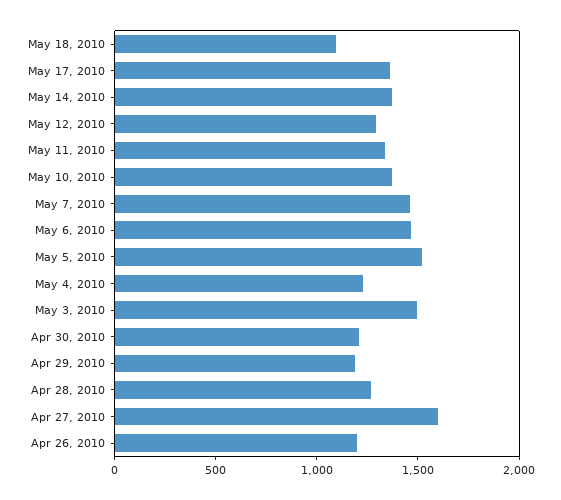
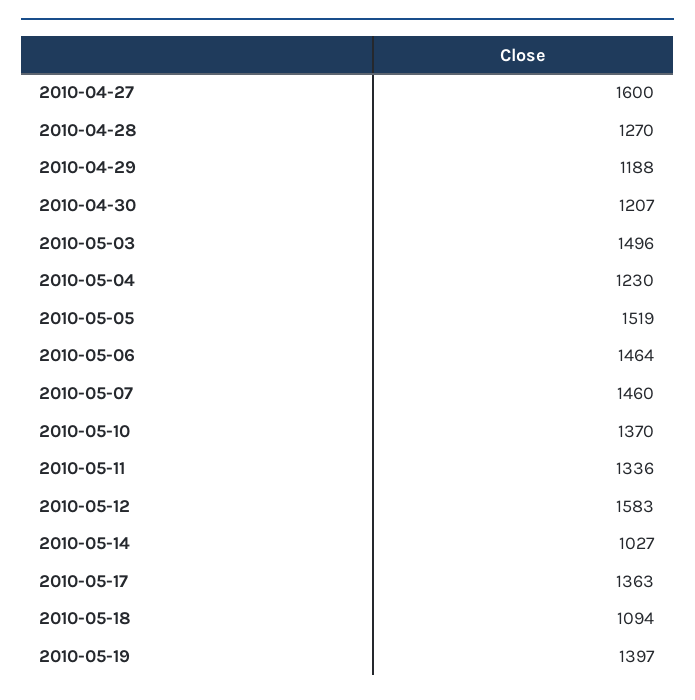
May 14, 2010: 1400 -> 1027
May 12, 2010: 1300 -> 1583
Apr 26, 2010: 1200 -> none
2010-05-19: none -> 1397

